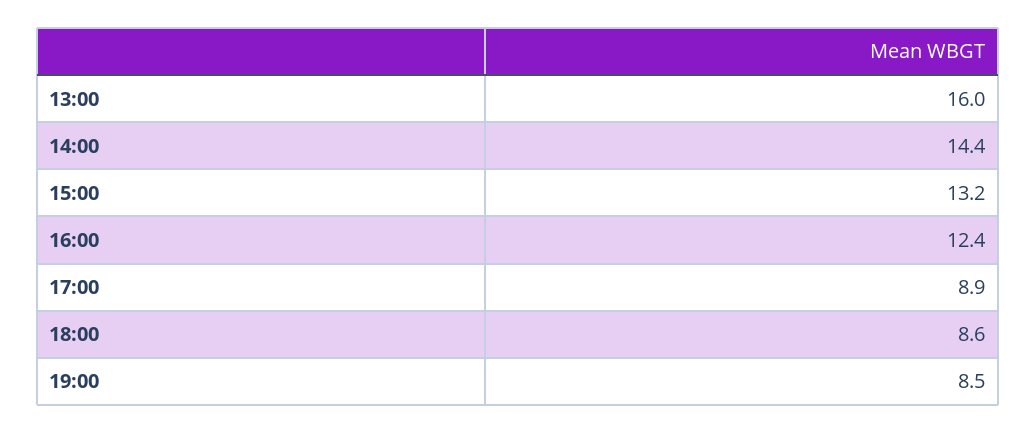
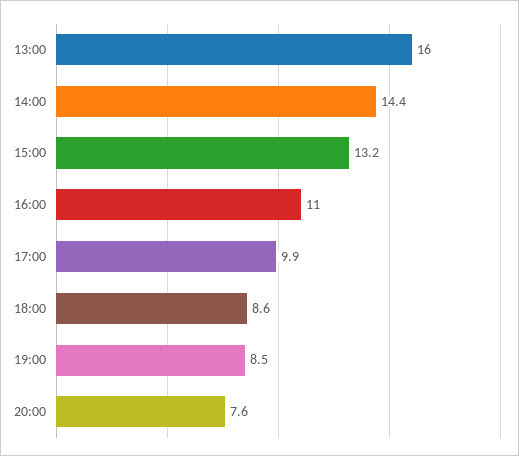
16:00: 12.4 -> 11
17:00: 8.9 -> 9.9
20:00: none -> 7.6

